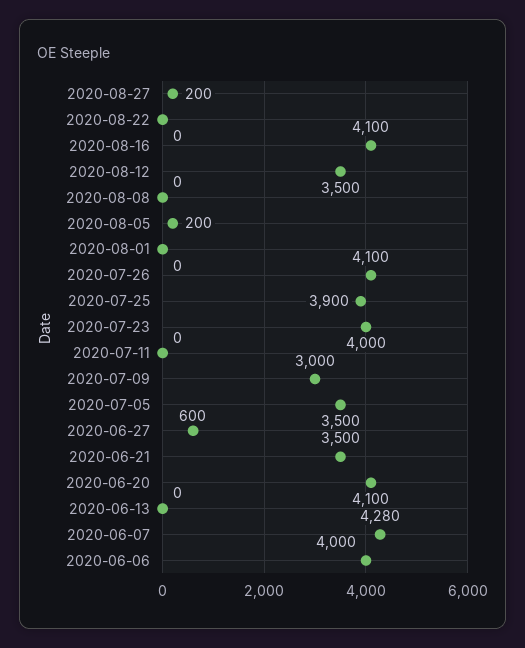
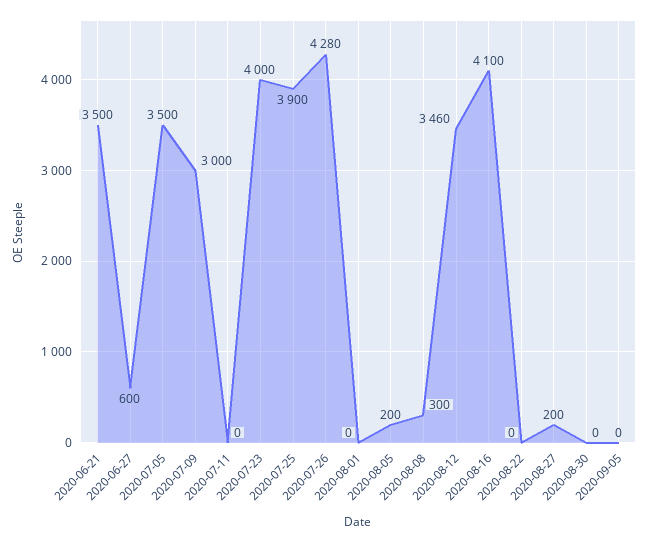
2020-08-12: 3500 -> 3460
2020-08-08: 0 -> 300
2020-07-26: 4100 -> 4280
2020-06-20: 4100 -> none
2020-06-13: 0 -> none
2020-06-07: 4280 -> none
2020-06-06: 4000 -> none
2020-08-30: none -> 0
2020-09-05: none -> 0

